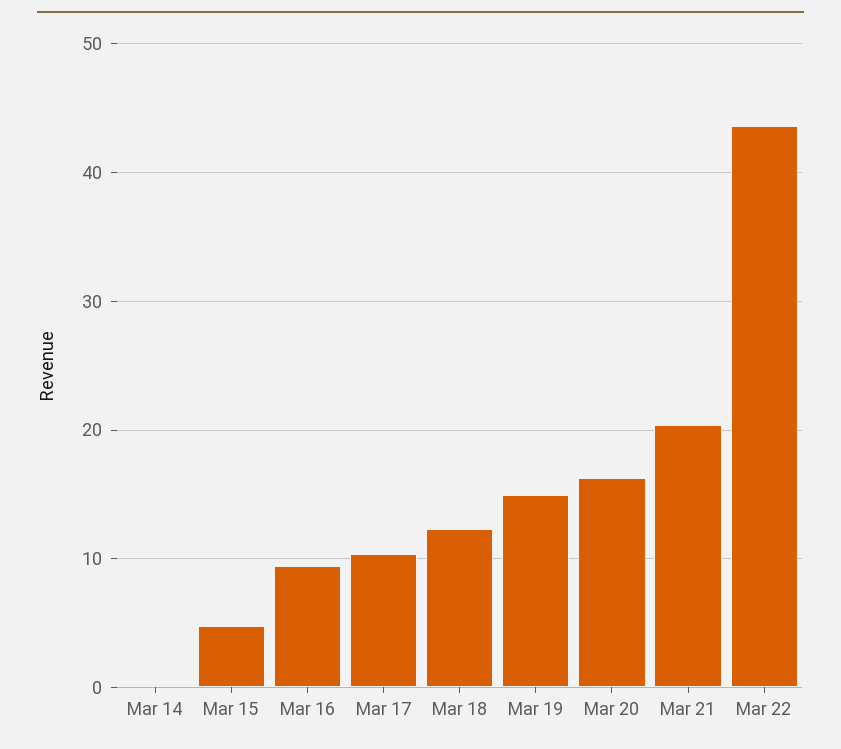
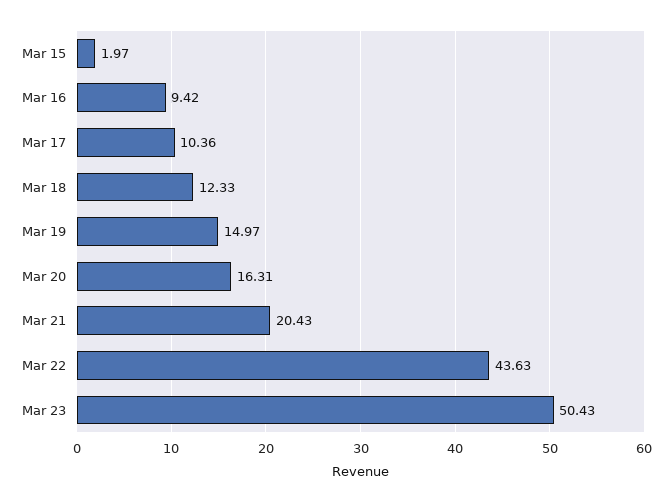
Mar 14: 0 -> none
Mar 15: 5 -> 1.97
Mar 23: none -> 50.43

